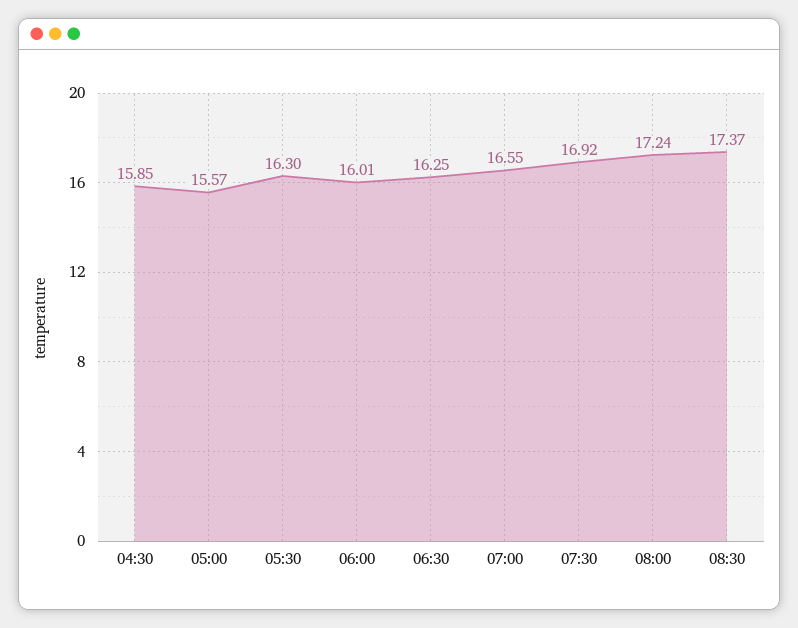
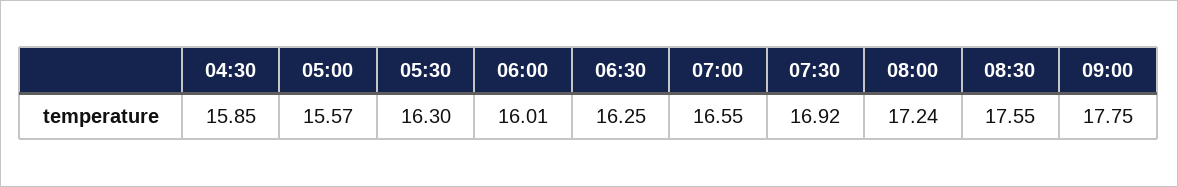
08:30: 17.37 -> 17.55
09:00: none -> 17.75

